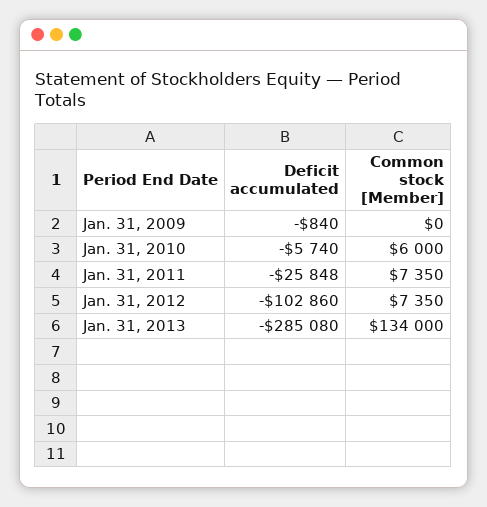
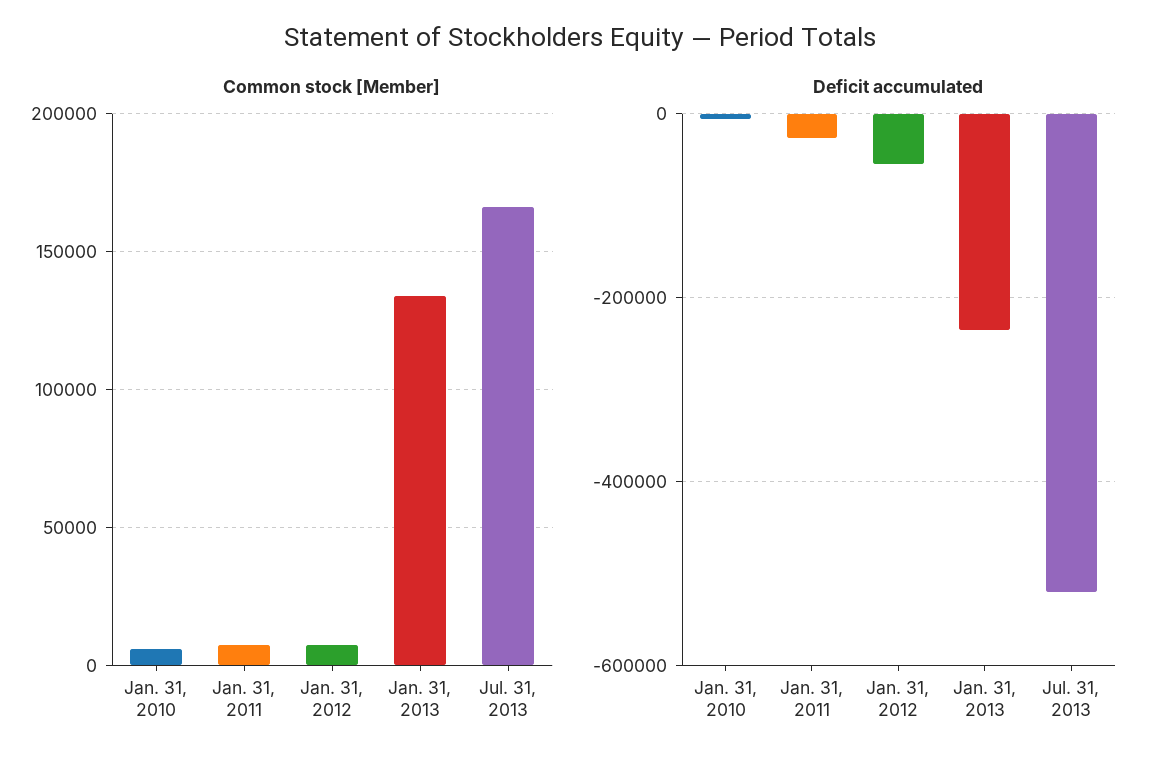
Deficit accumulated, Jan. 31, 2009: -840 -> none
Common stock [Member], Jan. 31, 2009: 0 -> none
Deficit accumulated, Jan. 31, 2012: -102860 -> -60000
Deficit accumulated, Jan. 31, 2013: -285080 -> -240000
Common stock [Member], Jul. 31, 2013: none -> 165000
Deficit accumulated, Jul. 31, 2013: none -> -520000

